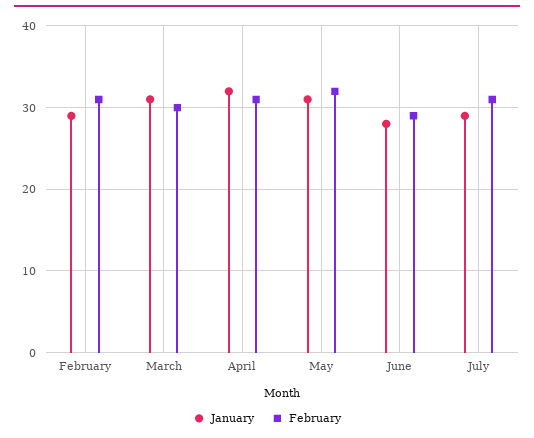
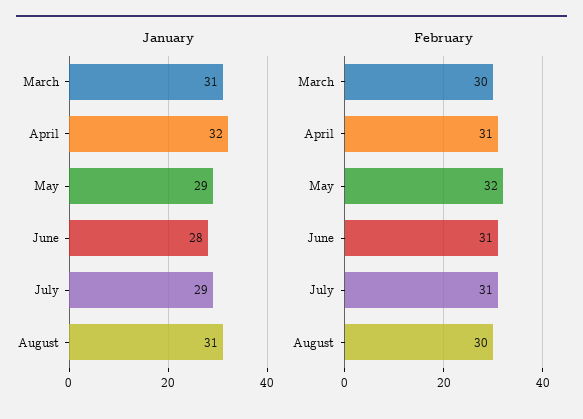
January, February: 29 -> none
February, February: 31 -> none
January, May: 31 -> 29
February, June: 29 -> 31
January, August: none -> 31
February, August: none -> 30

